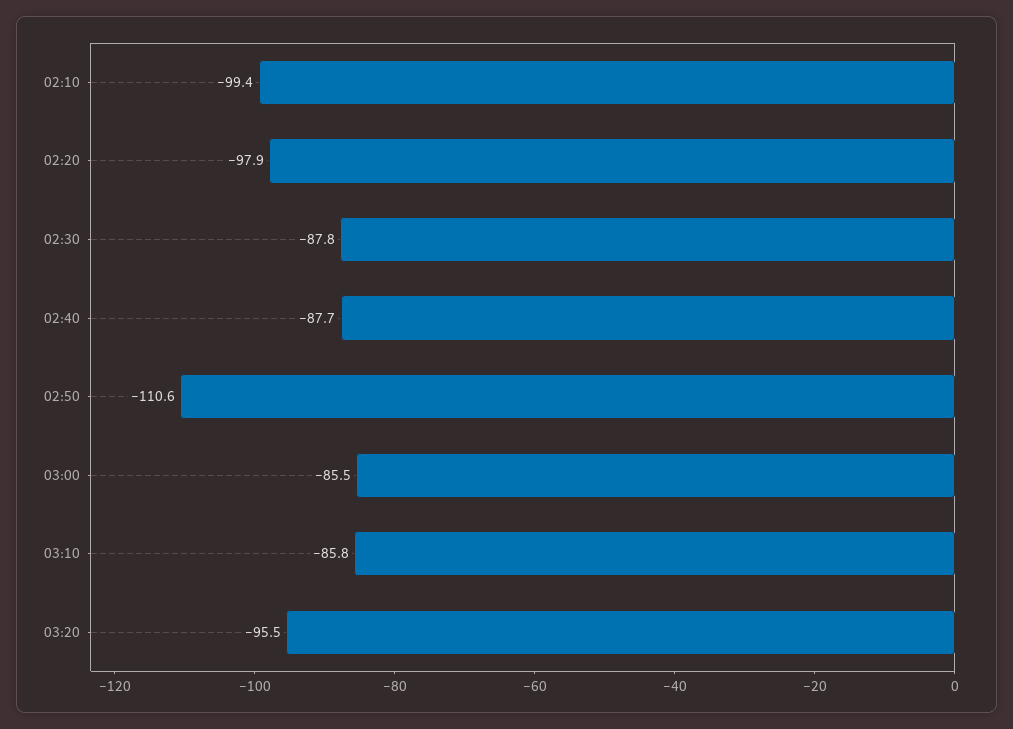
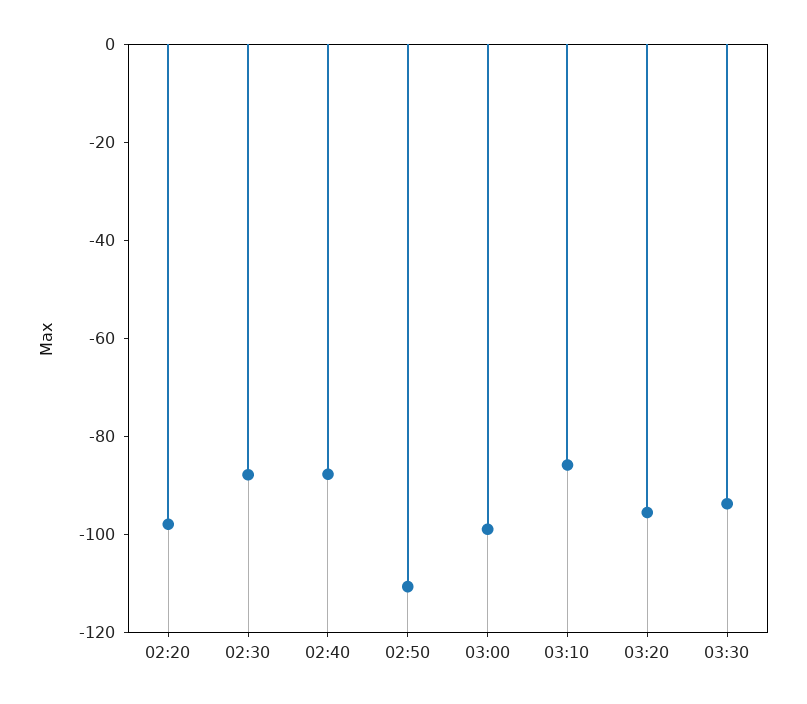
02:10: -99.4 -> none
03:00: -85.5 -> -100
03:30: none -> -95

